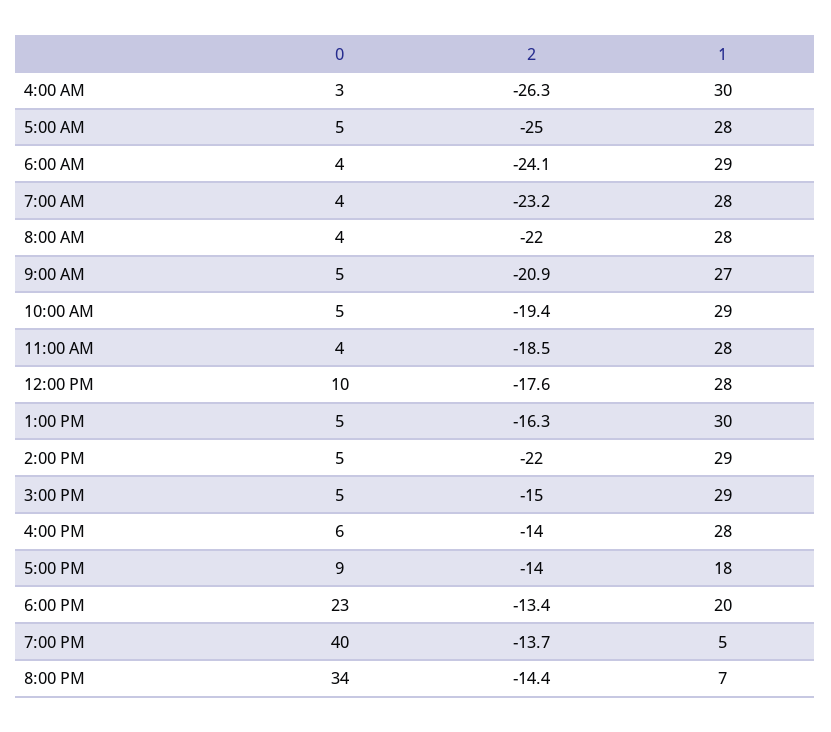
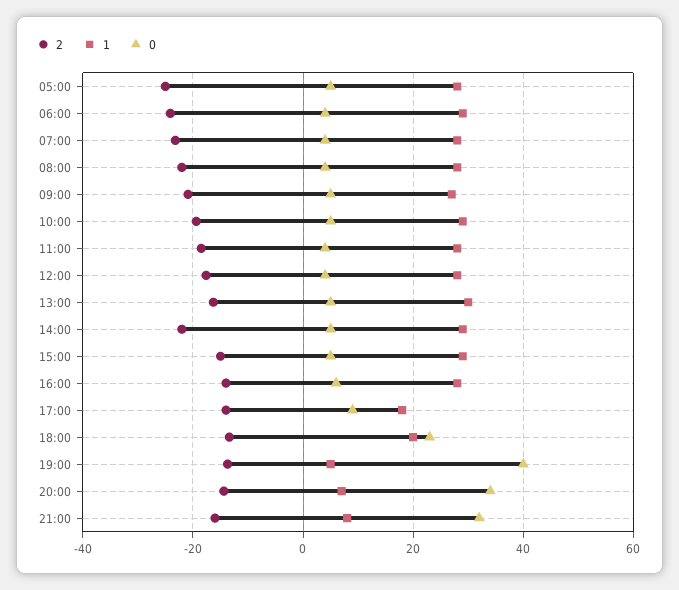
0, 4:00 AM: 3 -> none
2, 4:00 AM: -26.3 -> none
1, 4:00 AM: 30 -> none
0, 12:00 PM: 10 -> 4
2, 21:00: none -> -16
1, 21:00: none -> 8
0, 21:00: none -> 32

